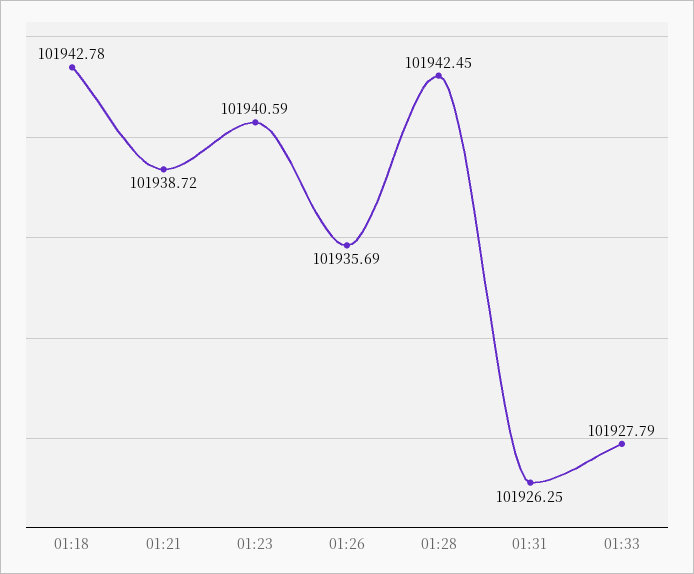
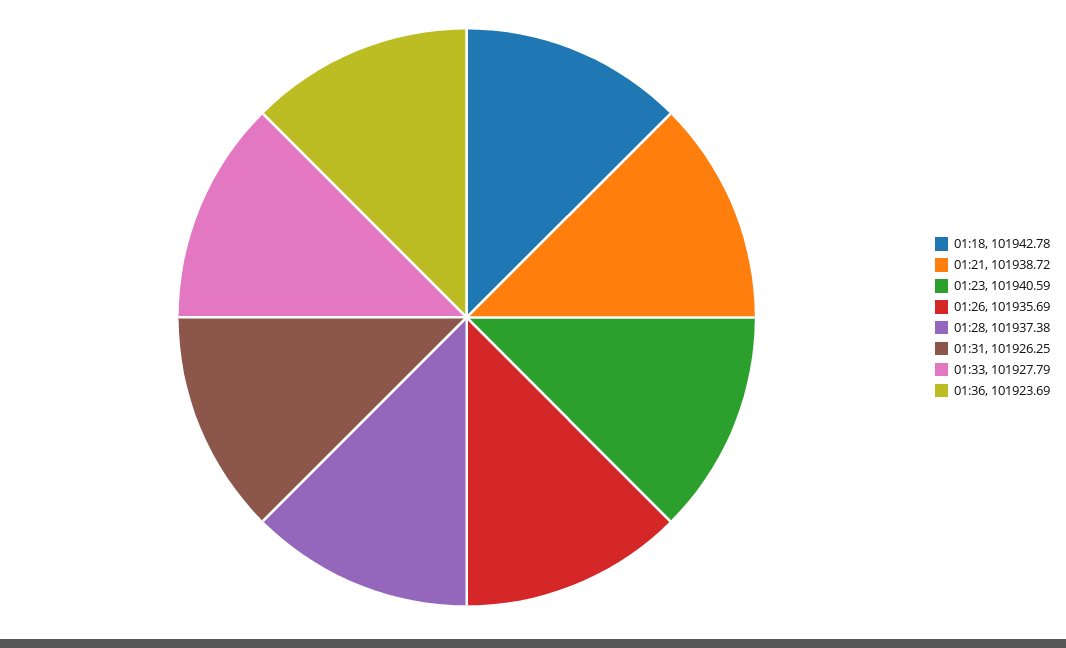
01:28: 101942.45 -> 101937.38
01:36: none -> 101923.69

